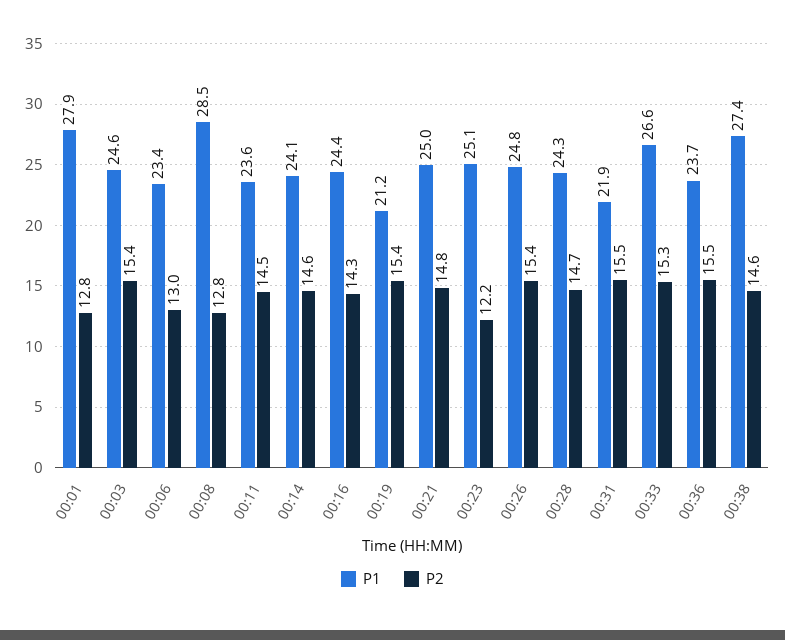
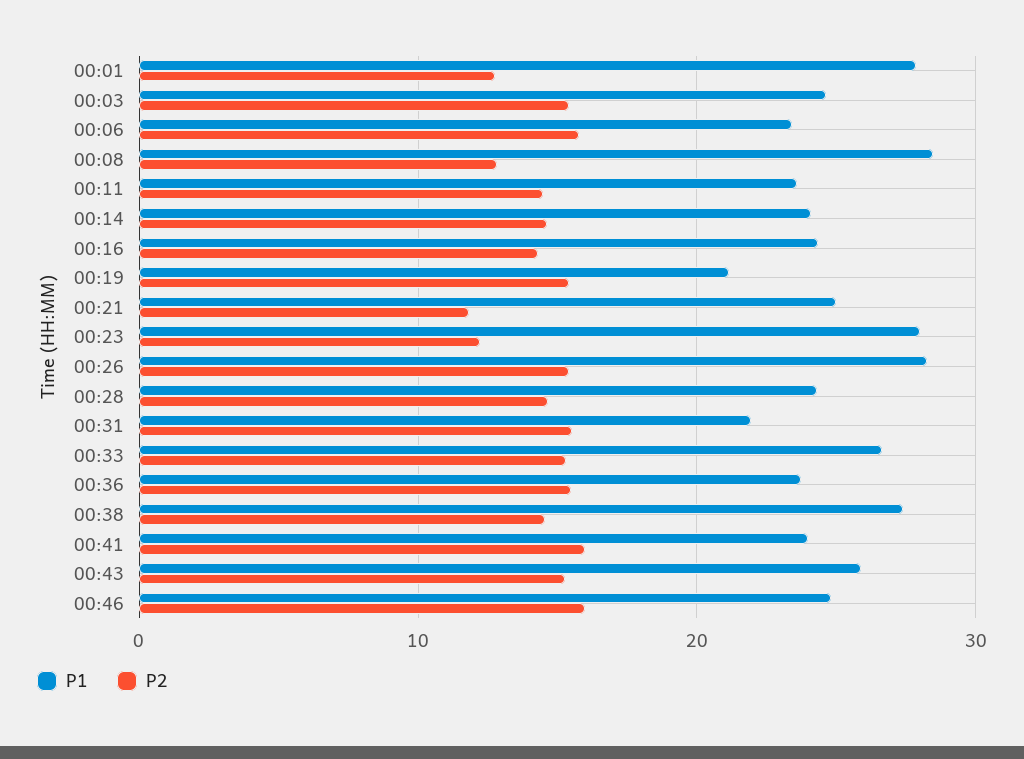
P2, 00:06: 13 -> 16
P2, 00:21: 14.8 -> 12
P1, 00:23: 25.1 -> 28
P1, 00:26: 24.8 -> 28
P1, 00:41: none -> 24
P2, 00:41: none -> 16
P1, 00:43: none -> 26
P2, 00:43: none -> 15
P1, 00:46: none -> 25
P2, 00:46: none -> 16

